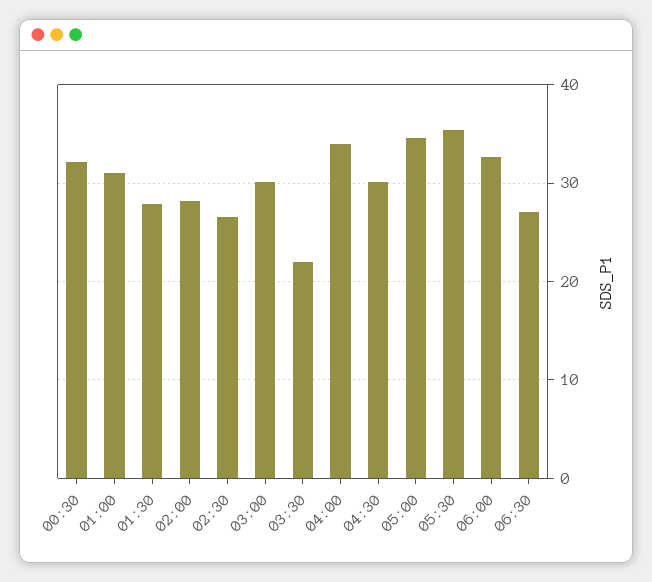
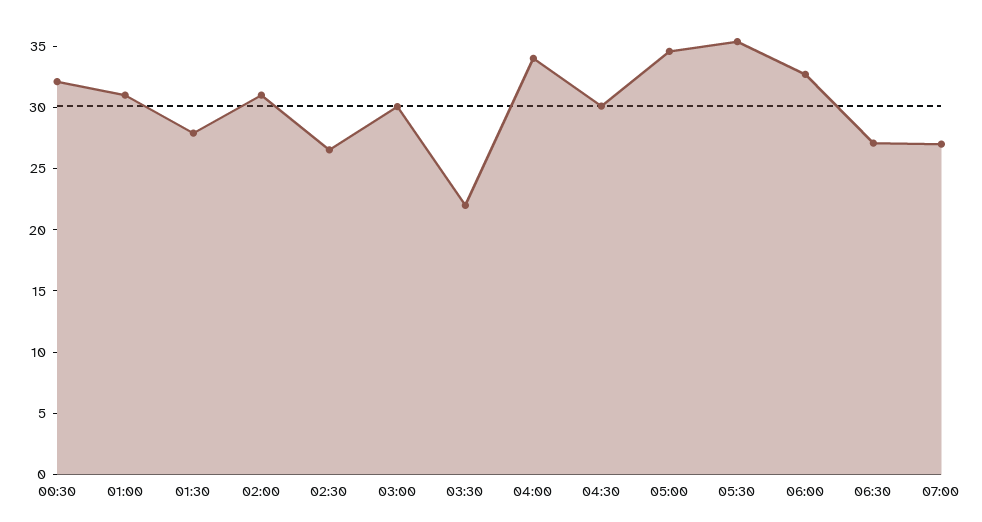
02:00: 28 -> 31
07:00: none -> 27

